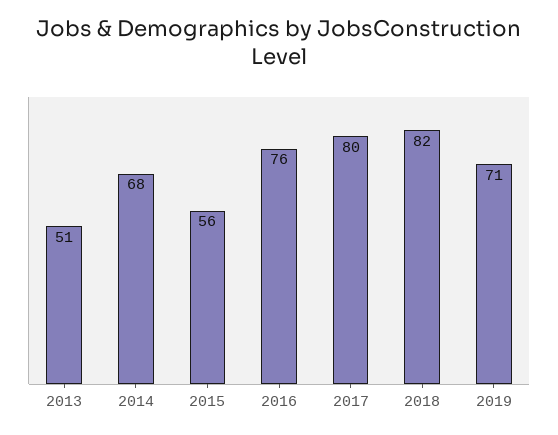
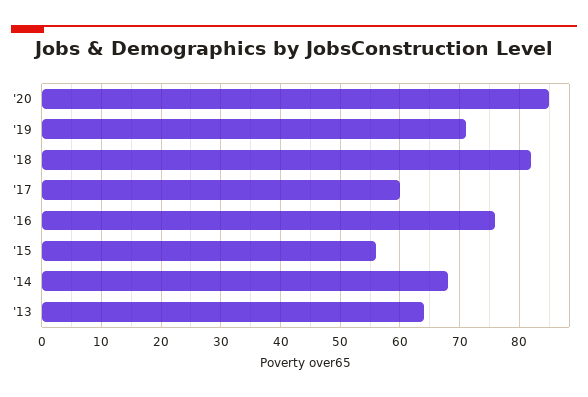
2013: 51 -> 65
2017: 80 -> 60
'20: none -> 85

